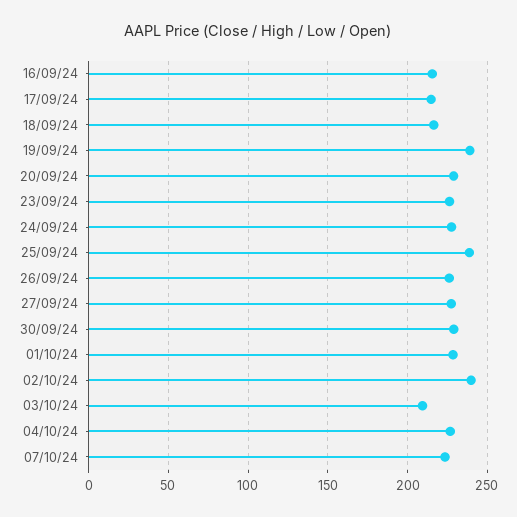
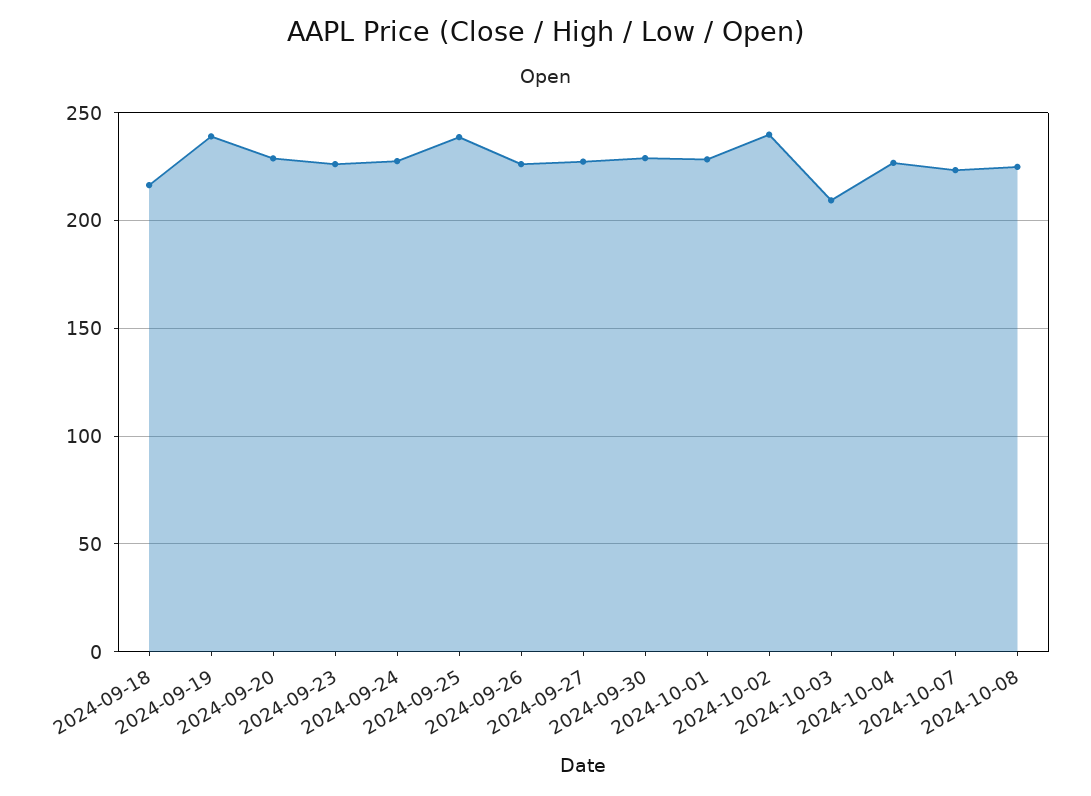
16/09/24: 215 -> none
17/09/24: 215 -> none
2024-10-08: none -> 225

